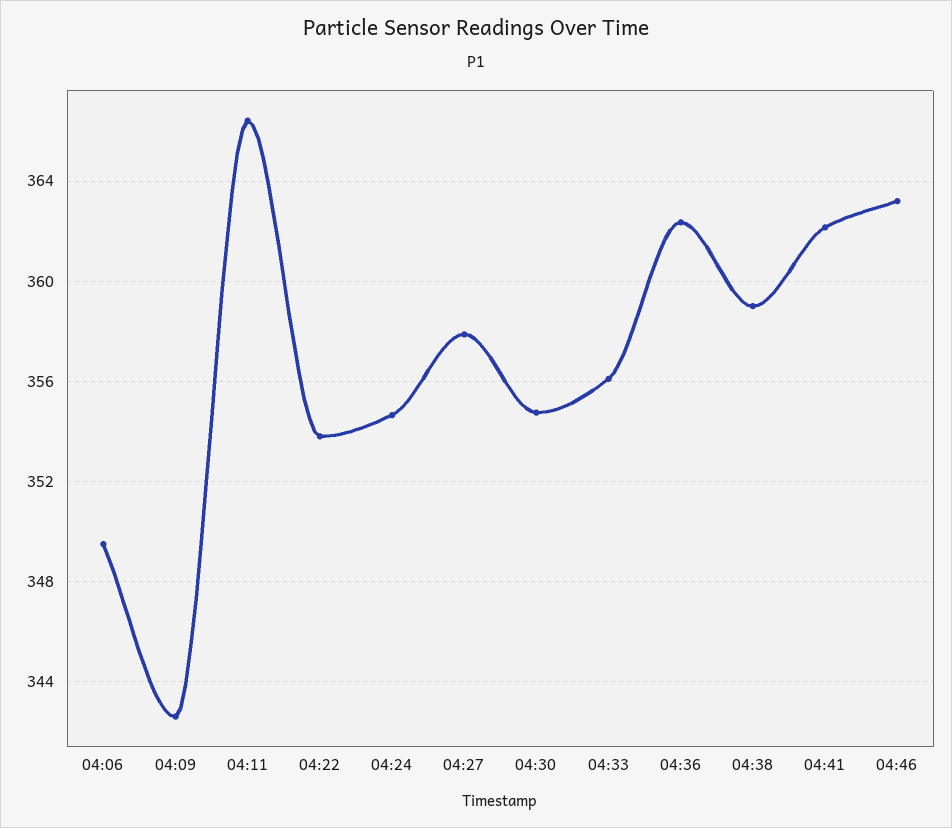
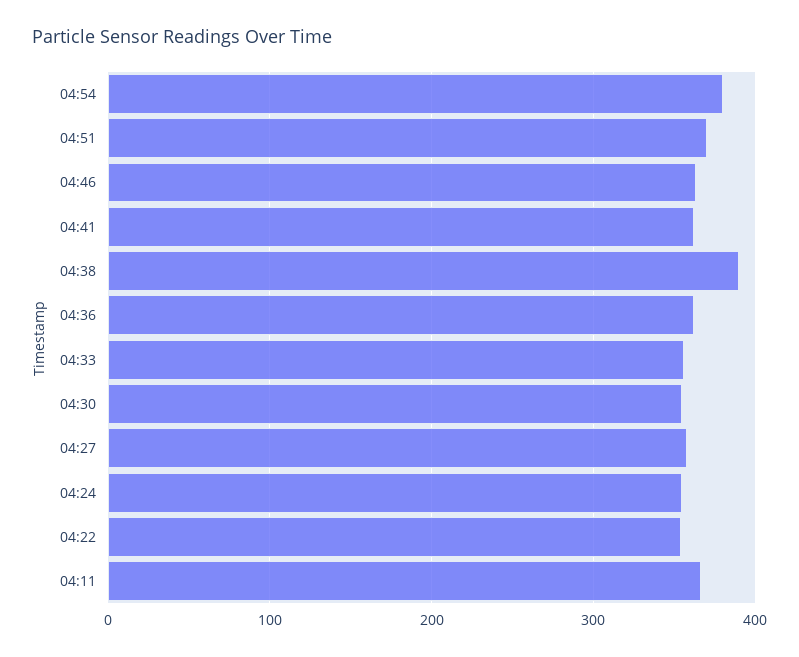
04:06: 349.5 -> none
04:09: 342.5 -> none
04:38: 359 -> 390
04:54: none -> 380
04:51: none -> 370

